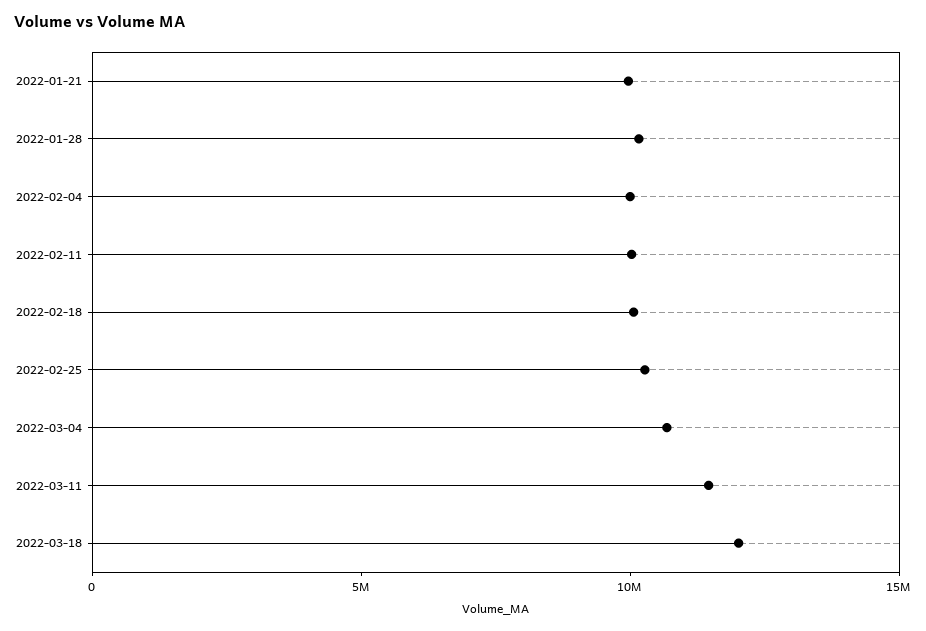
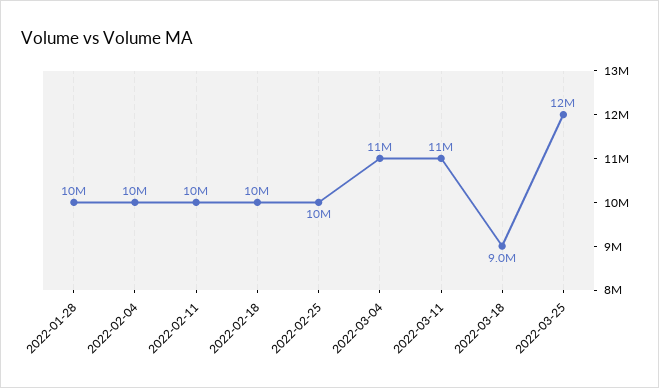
2022-01-21: 10000000 -> none
2022-03-18: 12000000 -> 9000000
2022-03-25: none -> 12000000

